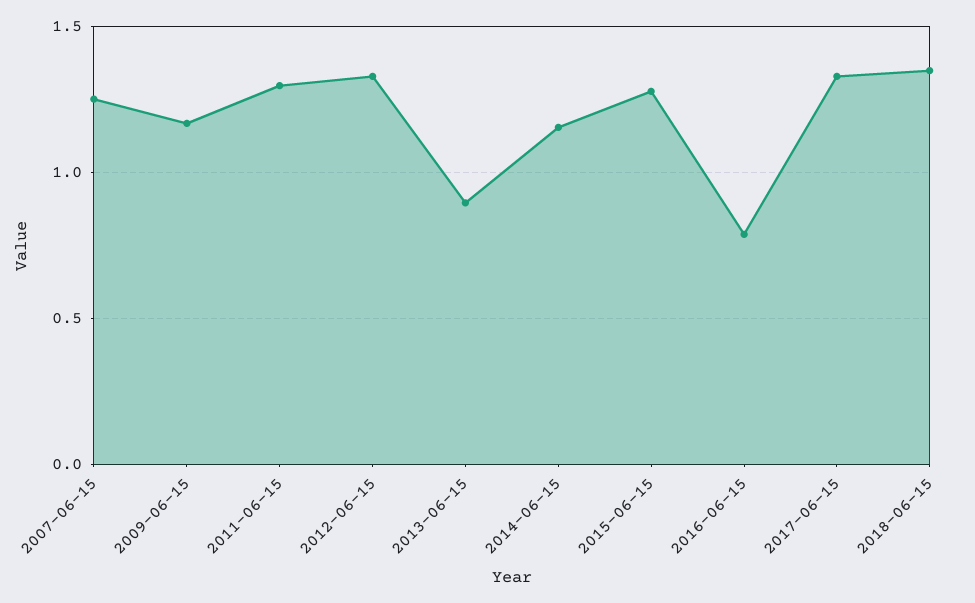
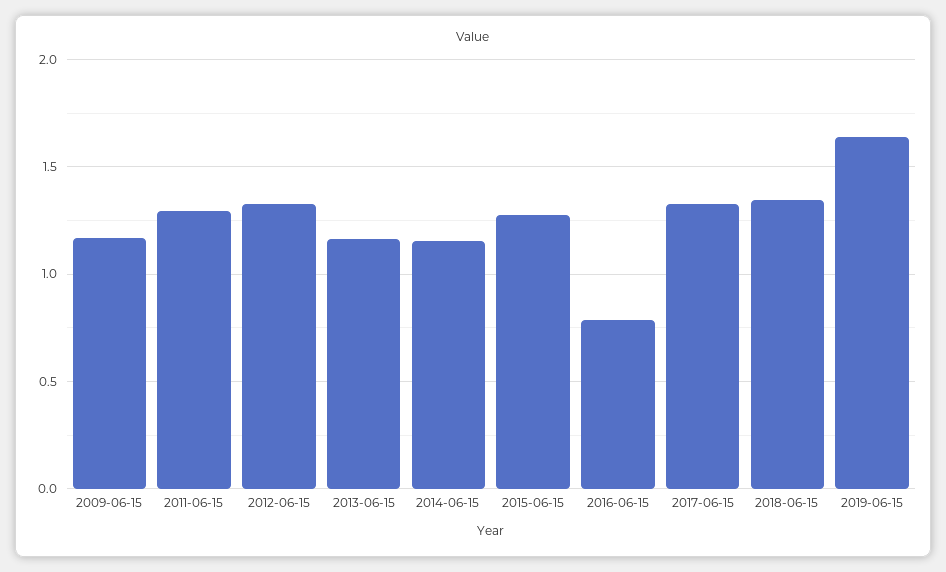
2007-06-15: 1.25 -> none
2013-06-15: 0.9 -> 1.15
2019-06-15: none -> 1.65

